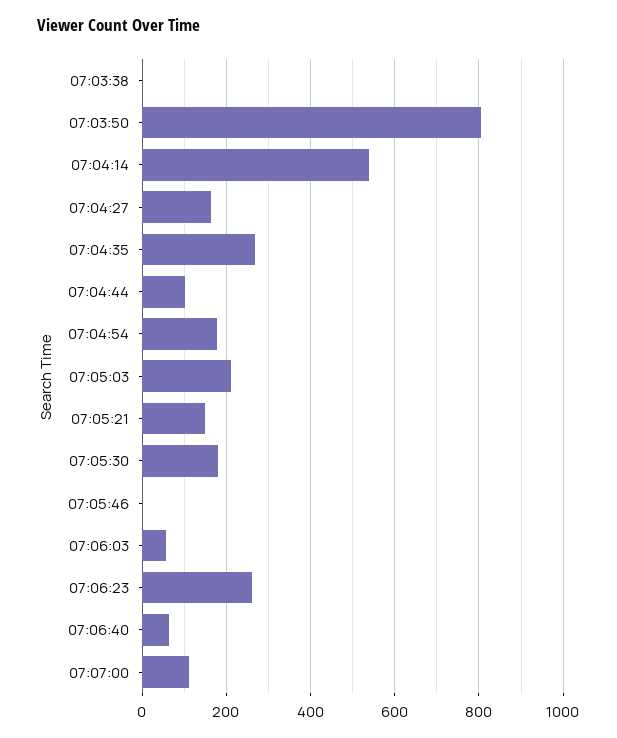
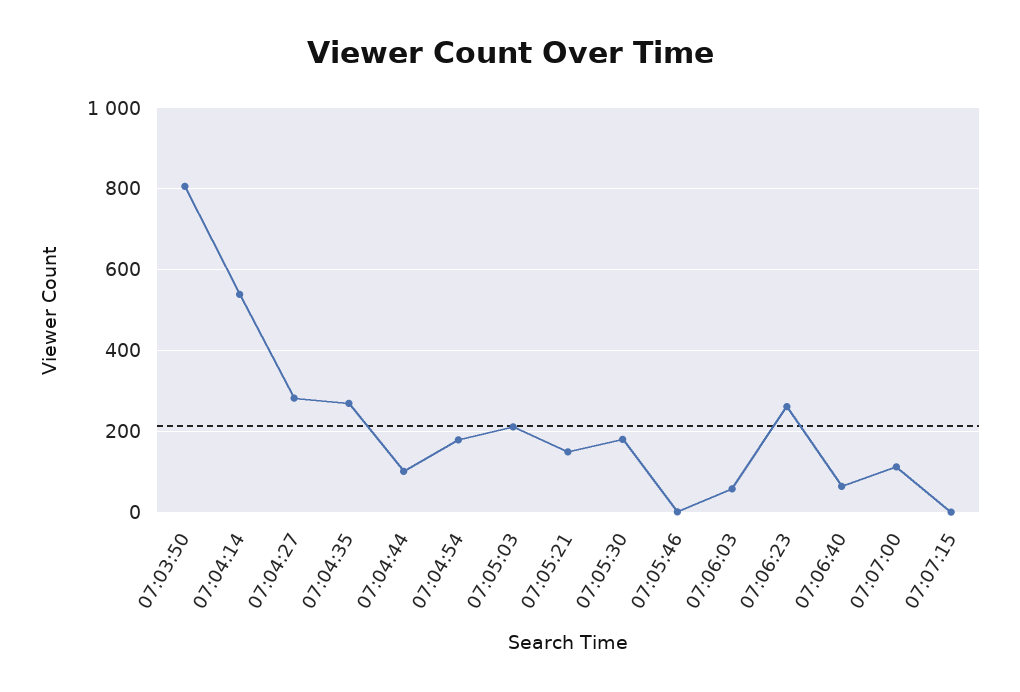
07:03:38: 0 -> none
07:04:27: 160 -> 280
07:07:15: none -> 0

